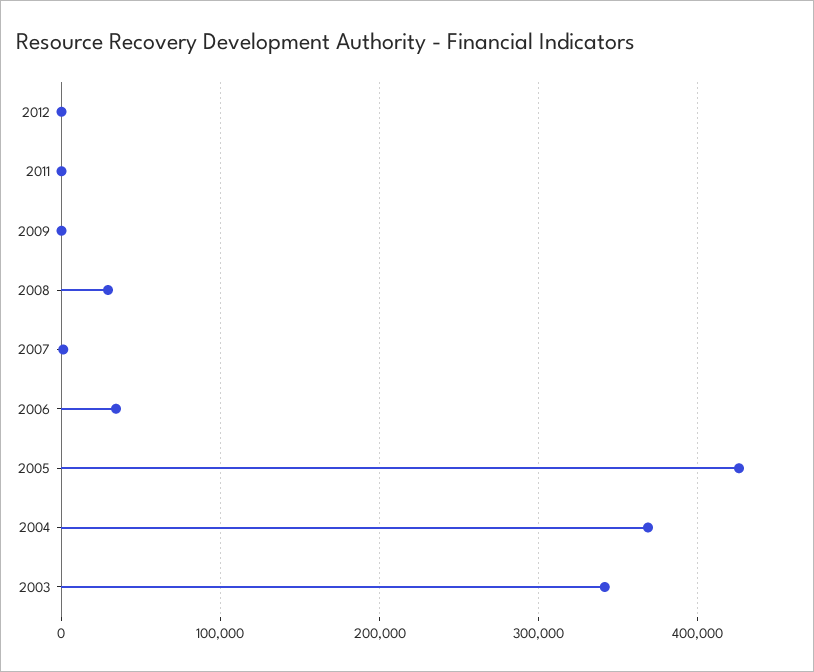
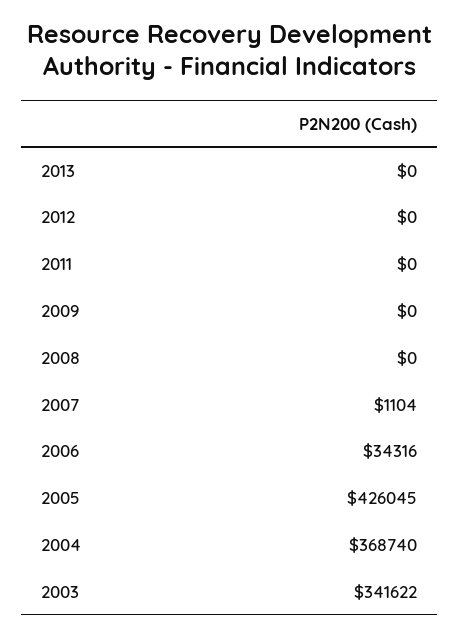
2008: 30000 -> 0
2013: none -> 0

